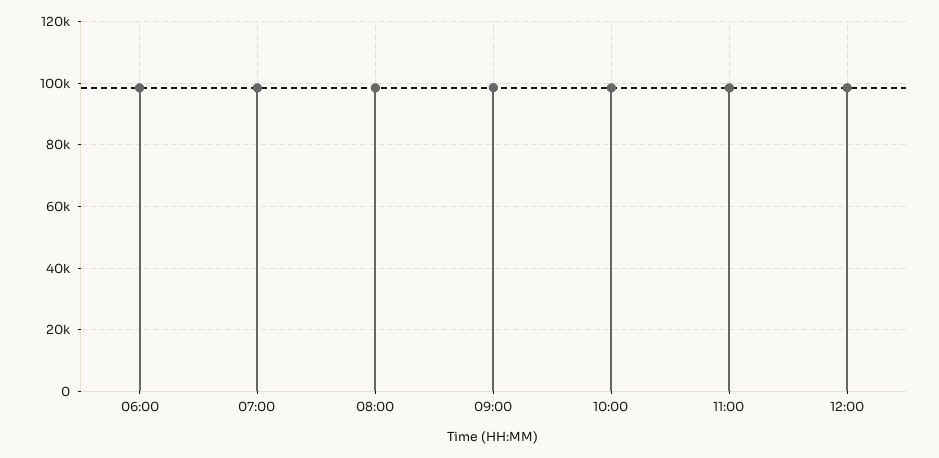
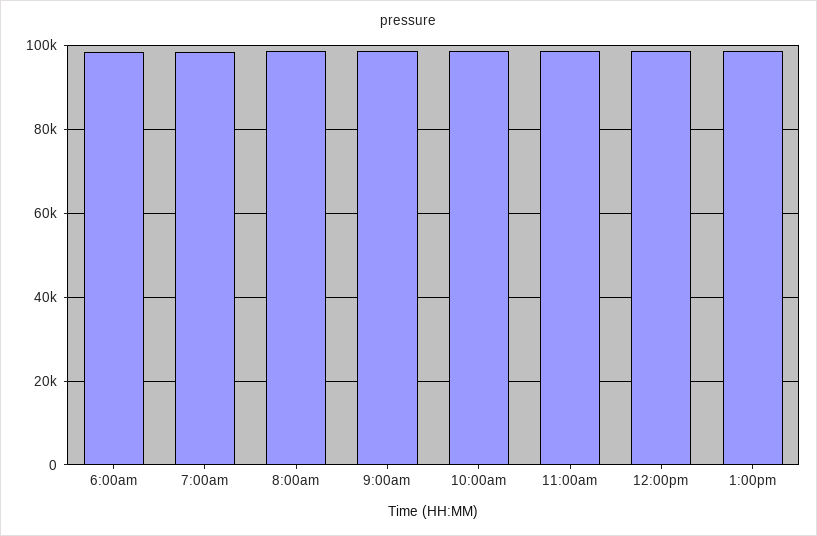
1:00pm: none -> 98000

